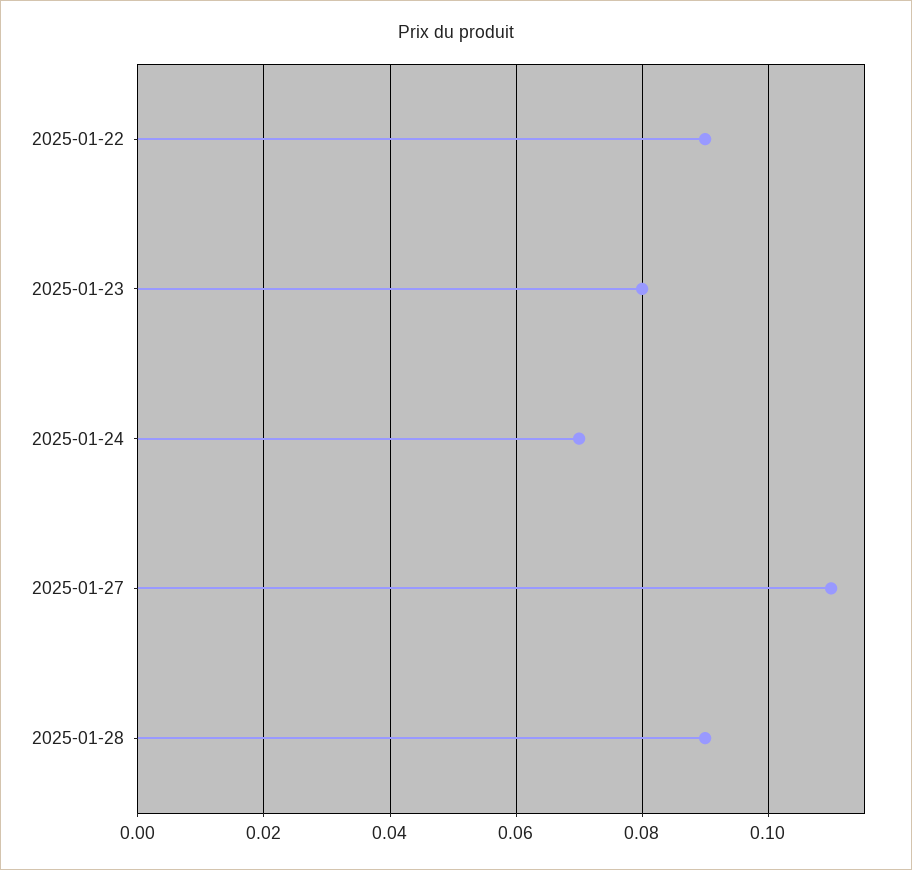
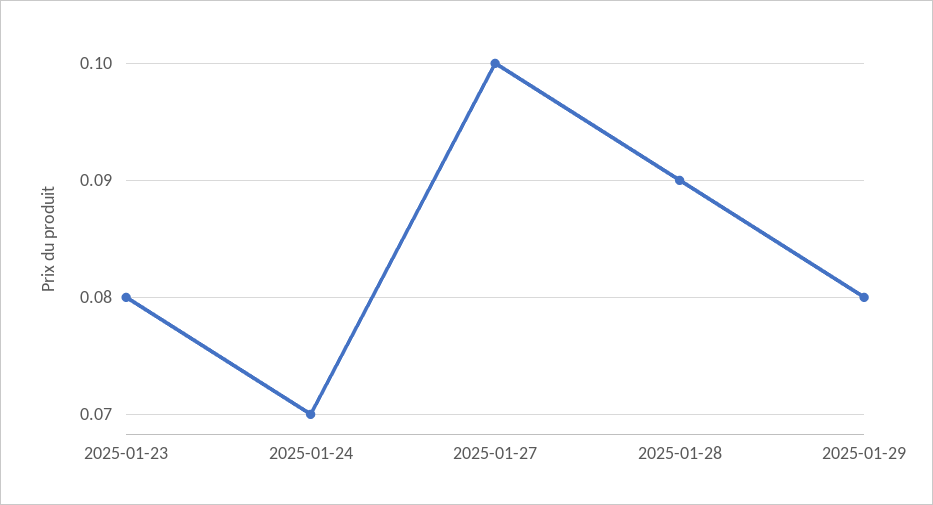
2025-01-22: 0.09 -> none
2025-01-27: 0.11 -> 0.1
2025-01-29: none -> 0.08

